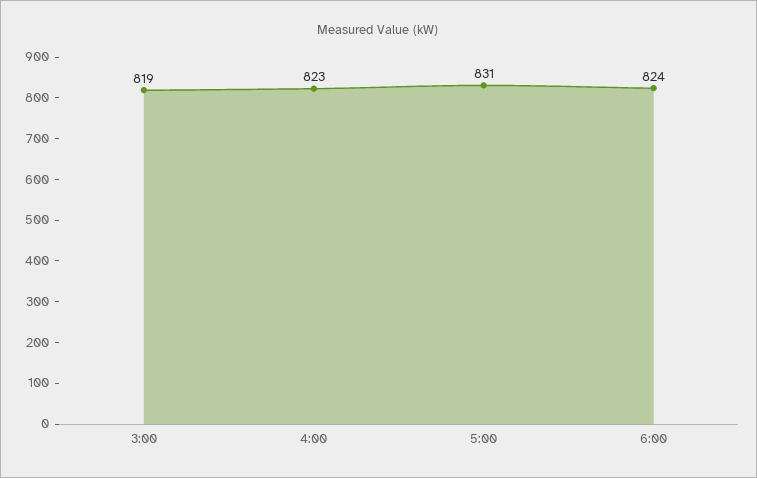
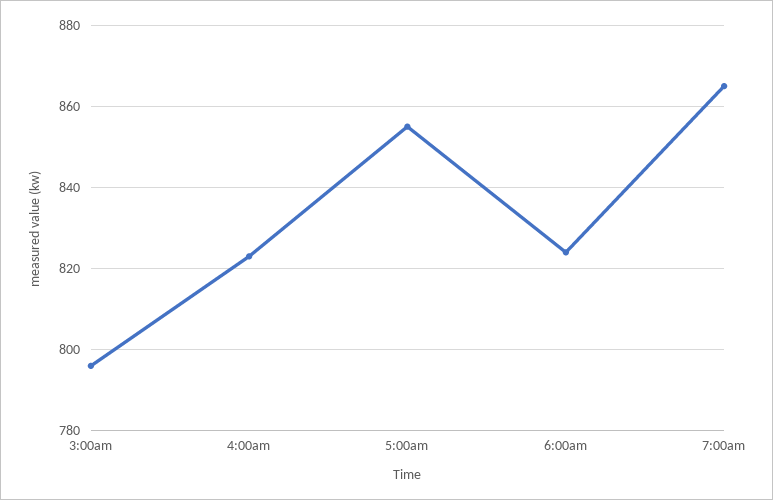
3:00: 819 -> 795
5:00: 831 -> 855
7:00am: none -> 865

